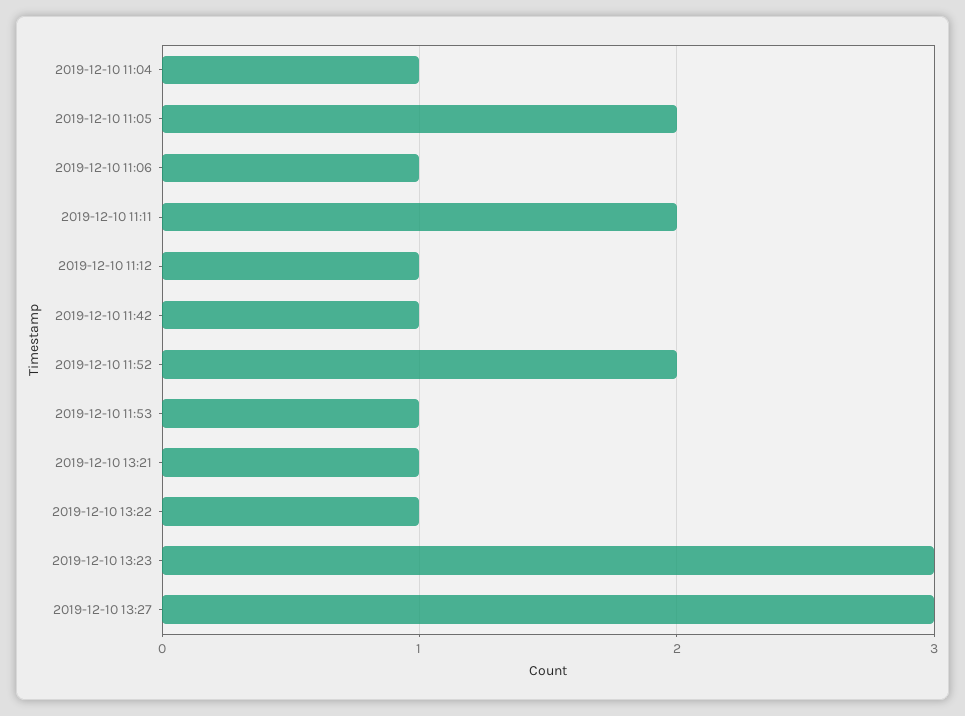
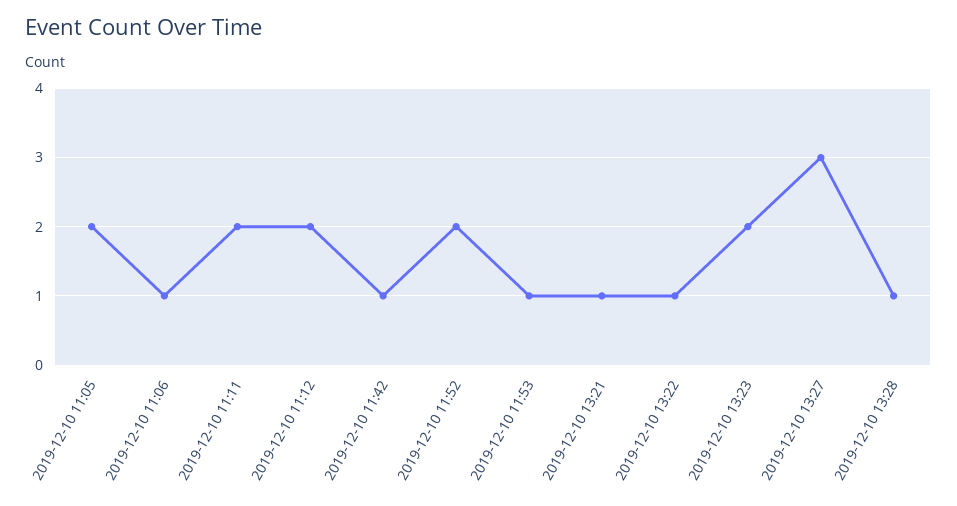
2019-12-10 11:04: 1 -> none
2019-12-10 11:12: 1 -> 2
2019-12-10 13:23: 3 -> 2
2019-12-10 13:28: none -> 1

